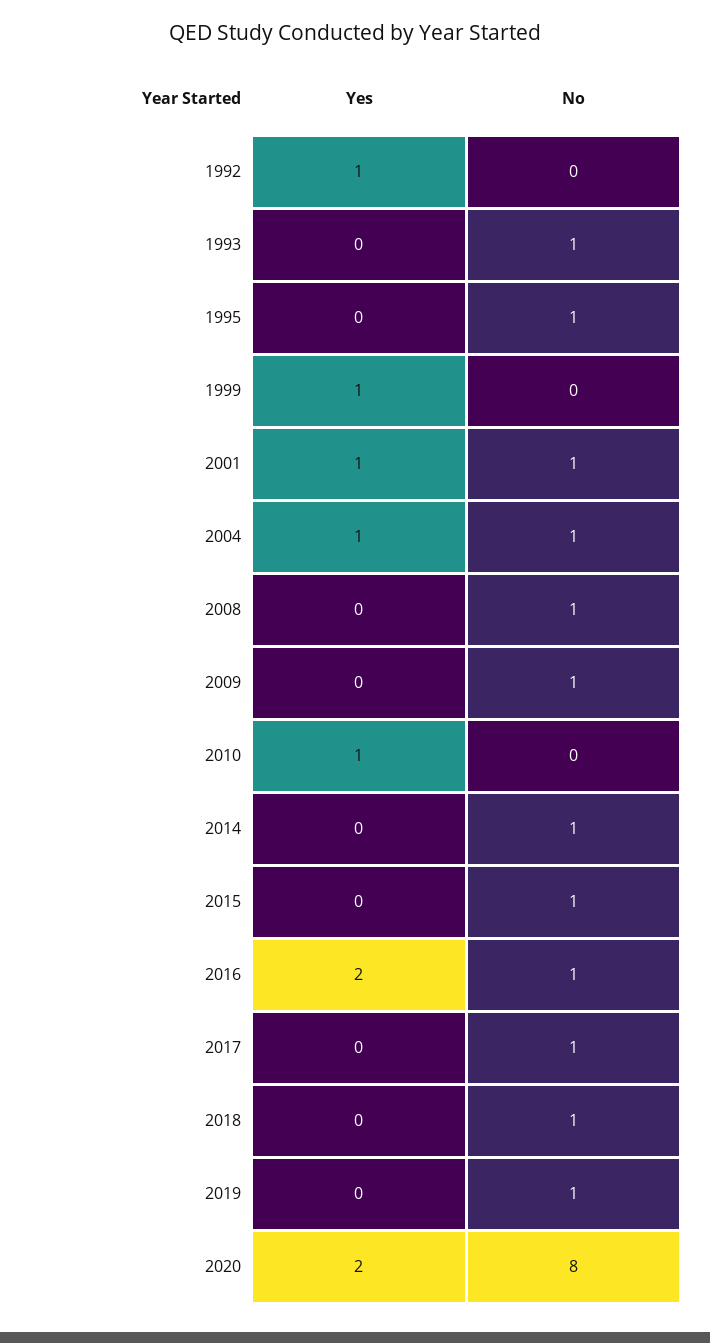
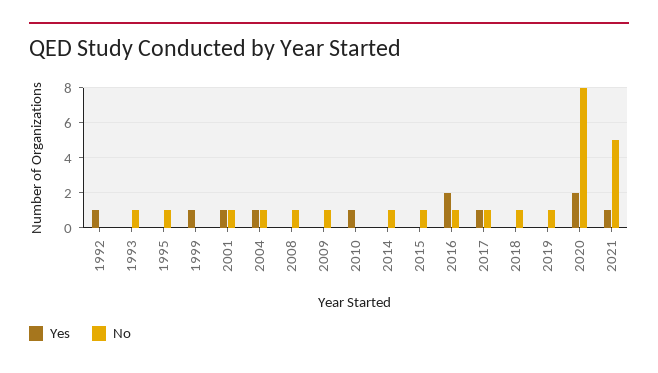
Yes, 2017: 0 -> 1
Yes, 2021: none -> 1
No, 2021: none -> 5

